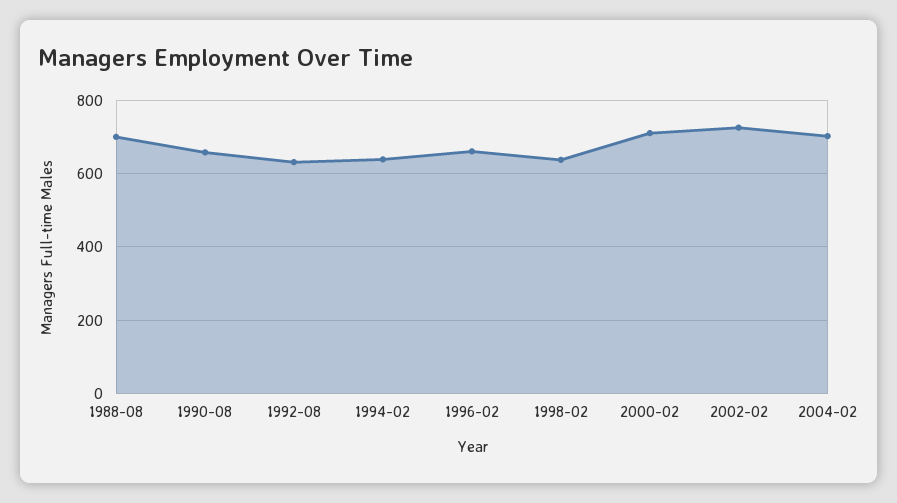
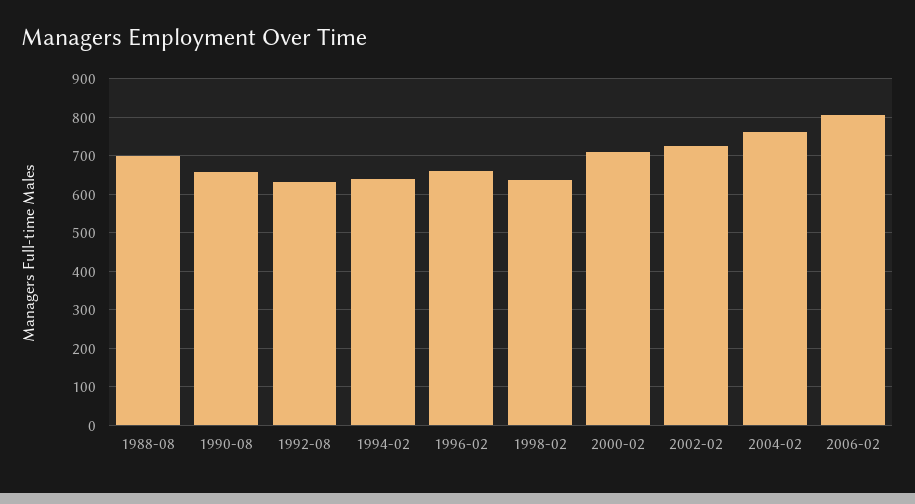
2004-02: 700 -> 760
2006-02: none -> 800

